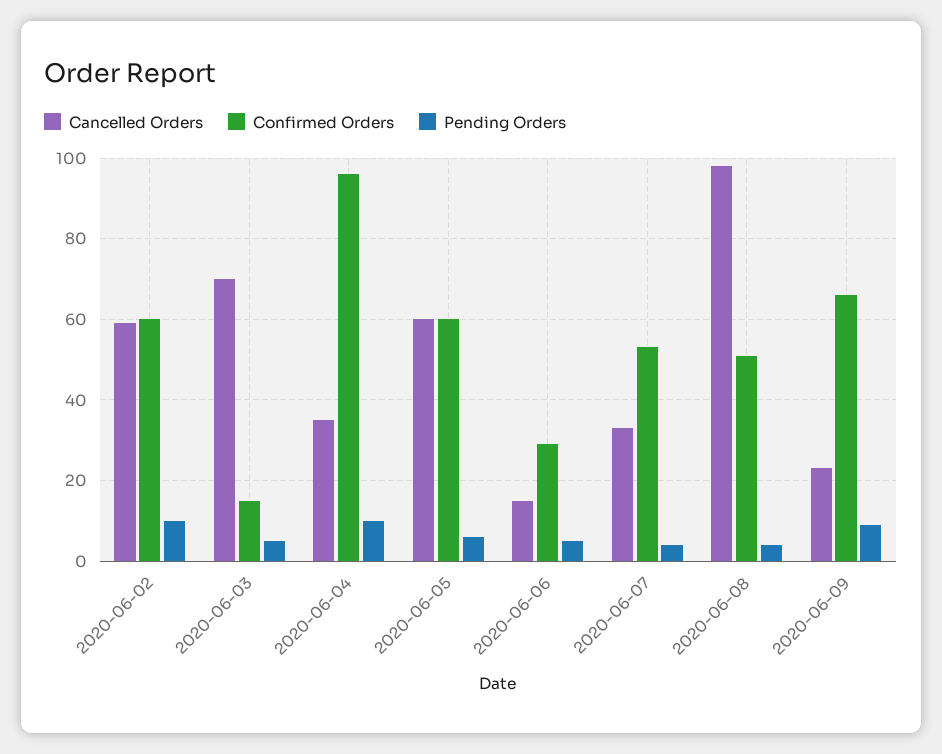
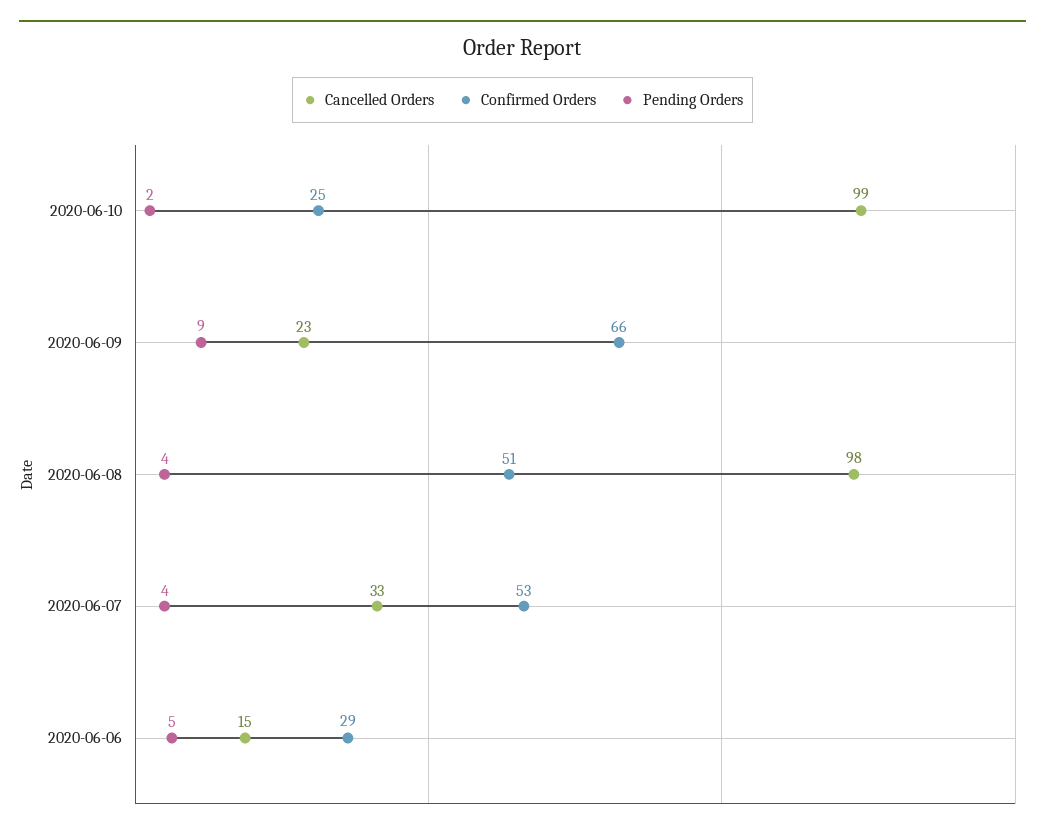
Cancelled Orders, 2020-06-02: 60 -> none
Confirmed Orders, 2020-06-02: 60 -> none
Pending Orders, 2020-06-02: 10 -> none
Cancelled Orders, 2020-06-03: 70 -> none
Confirmed Orders, 2020-06-03: 15 -> none
Pending Orders, 2020-06-03: 5 -> none
Cancelled Orders, 2020-06-04: 35 -> none
Confirmed Orders, 2020-06-04: 95 -> none
Pending Orders, 2020-06-04: 10 -> none
Cancelled Orders, 2020-06-05: 60 -> none
Confirmed Orders, 2020-06-05: 60 -> none
Pending Orders, 2020-06-05: 5 -> none
Cancelled Orders, 2020-06-10: none -> 99
Confirmed Orders, 2020-06-10: none -> 25
Pending Orders, 2020-06-10: none -> 2

